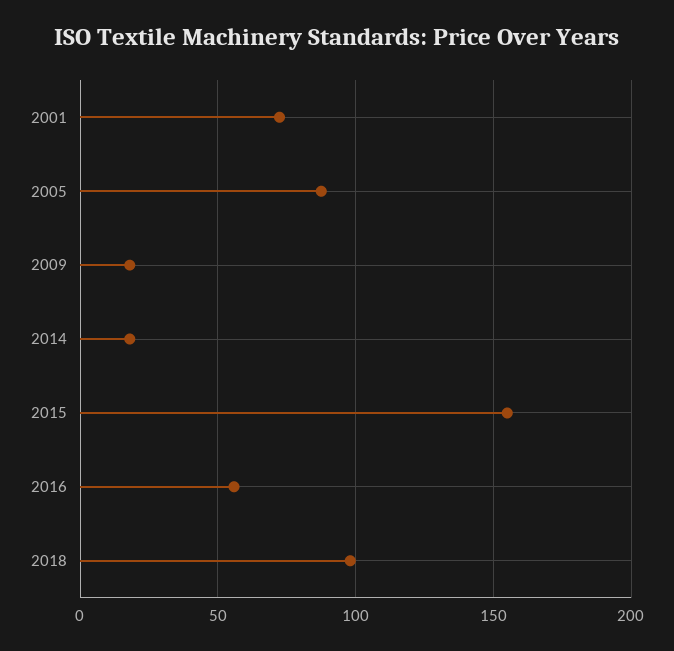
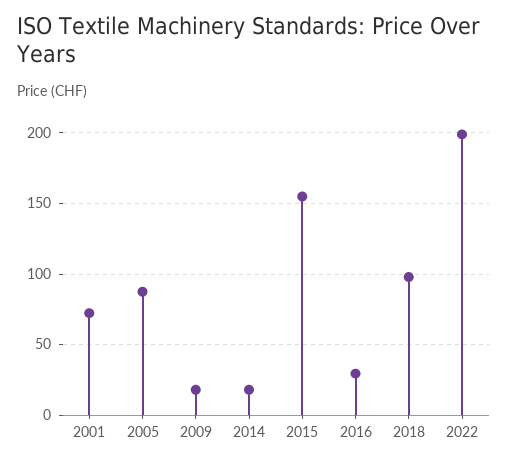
2016: 55 -> 30
2022: none -> 200

